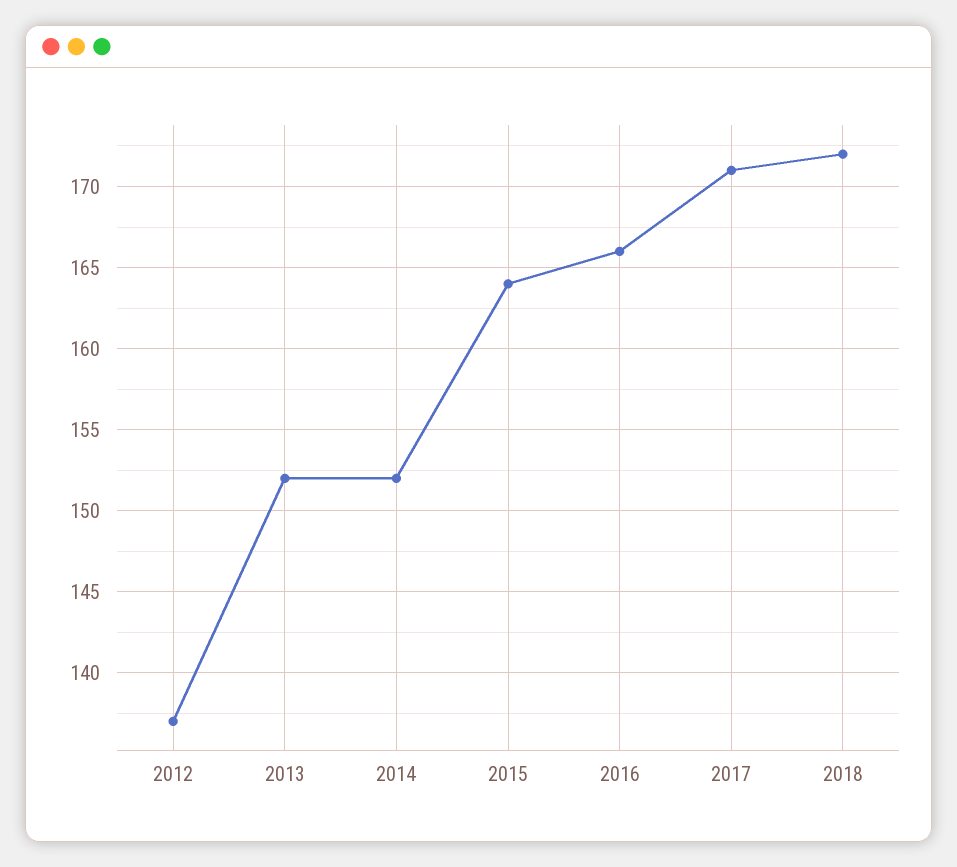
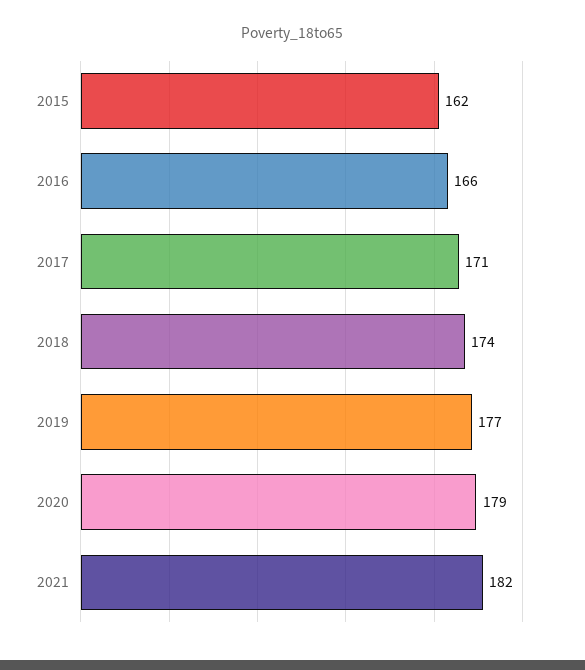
2012: 137 -> none
2013: 152 -> none
2014: 152 -> none
2015: 164 -> 162
2018: 172 -> 174
2019: none -> 177
2020: none -> 179
2021: none -> 182

